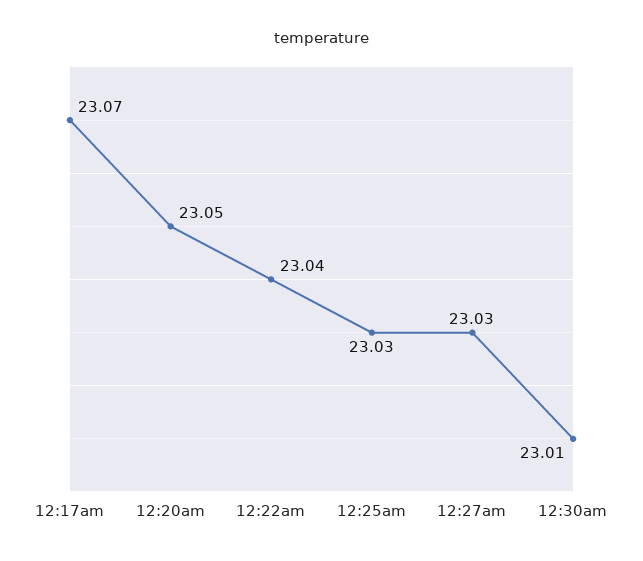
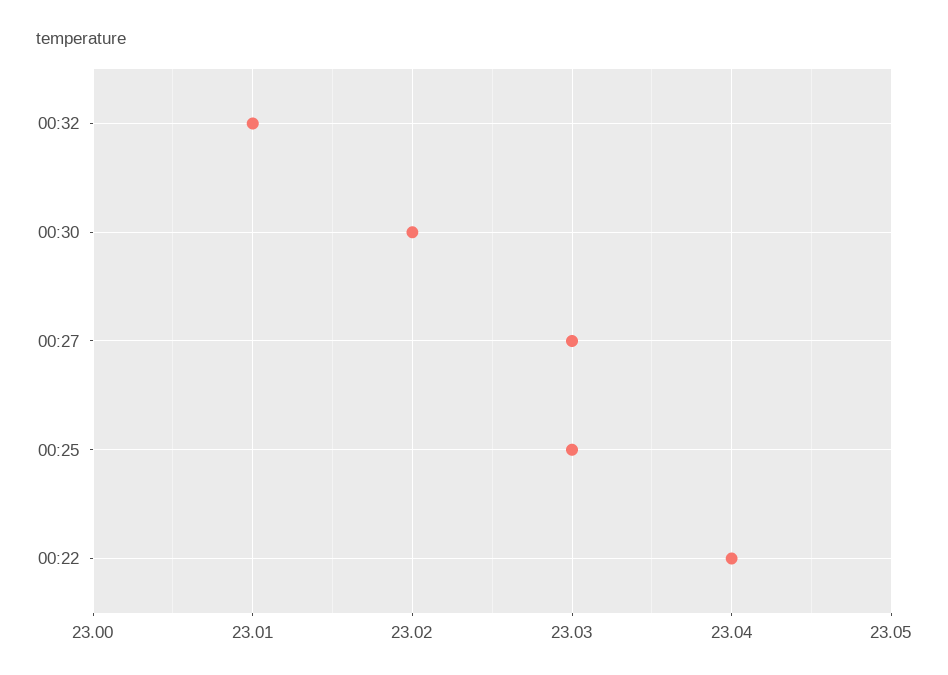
12:17am: 23.07 -> none
12:20am: 23.05 -> none
12:30am: 23.01 -> 23.02
00:32: none -> 23.01

